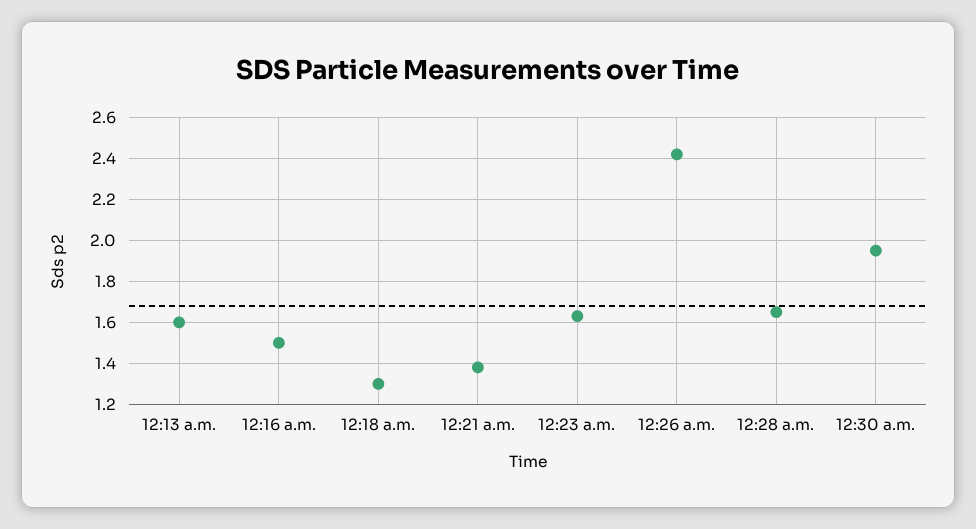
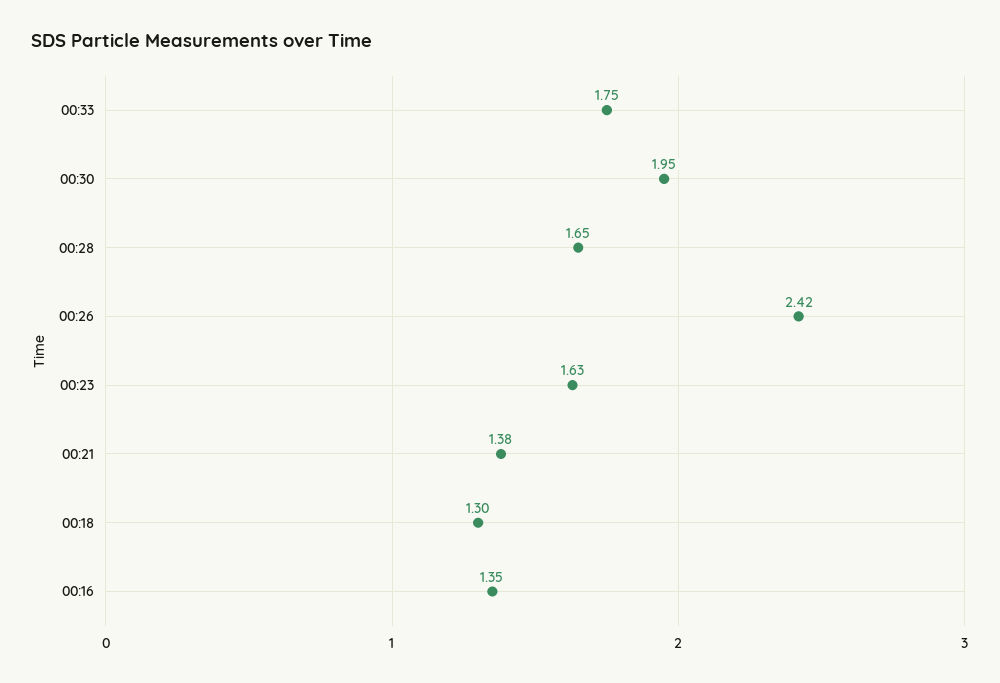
12:13 a.m.: 1.6 -> none
12:16 a.m.: 1.5 -> 1.35
00:33: none -> 1.75

